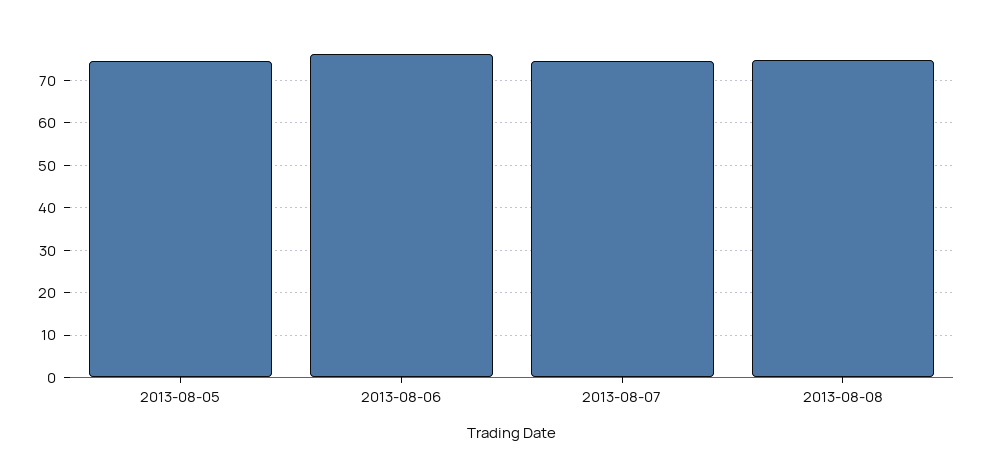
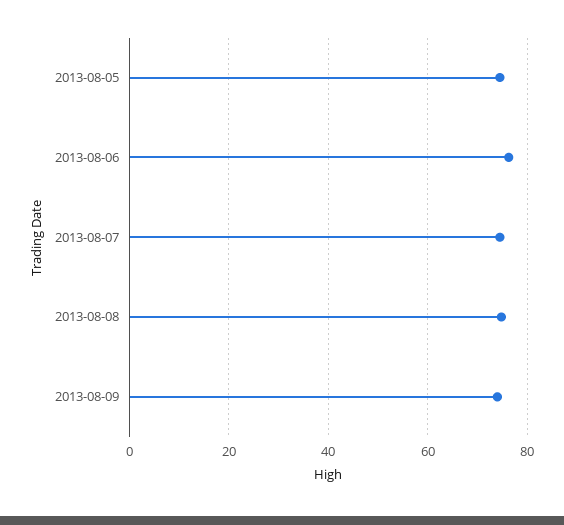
2013-08-09: none -> 74

